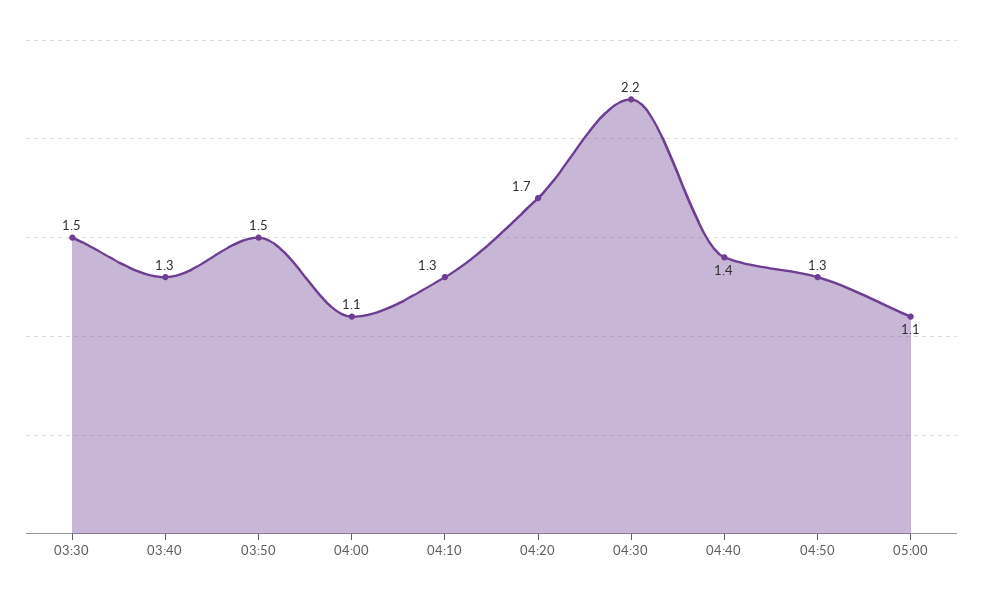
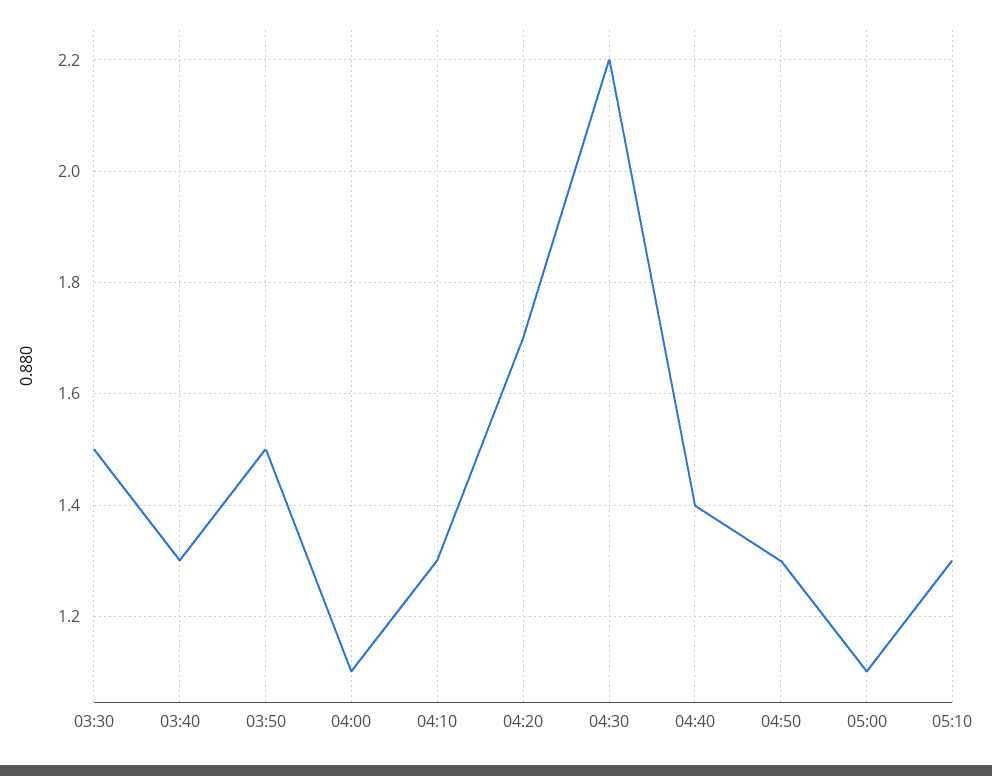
05:10: none -> 1.3

